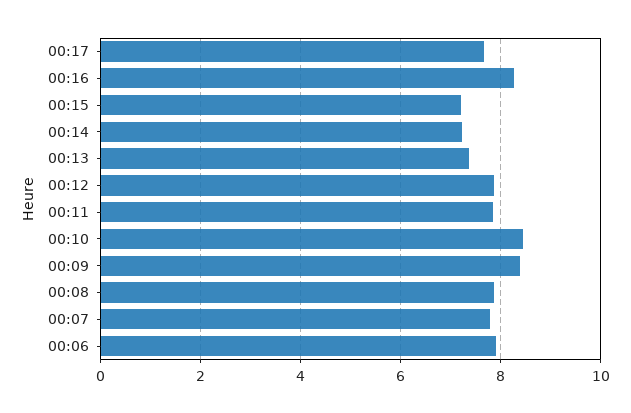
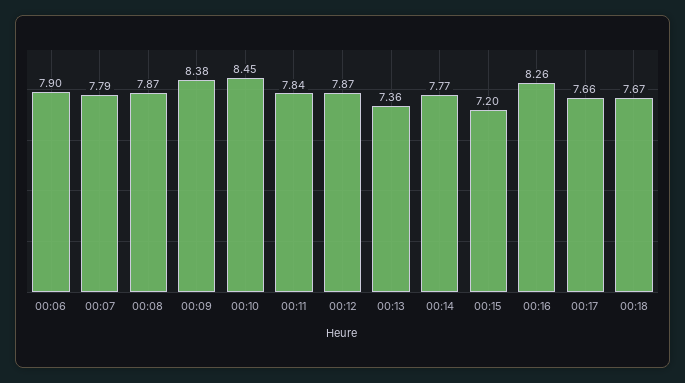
00:14: 7.2 -> 7.77
00:18: none -> 7.67

